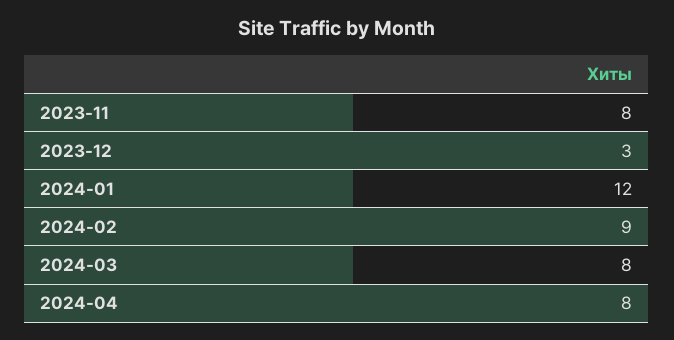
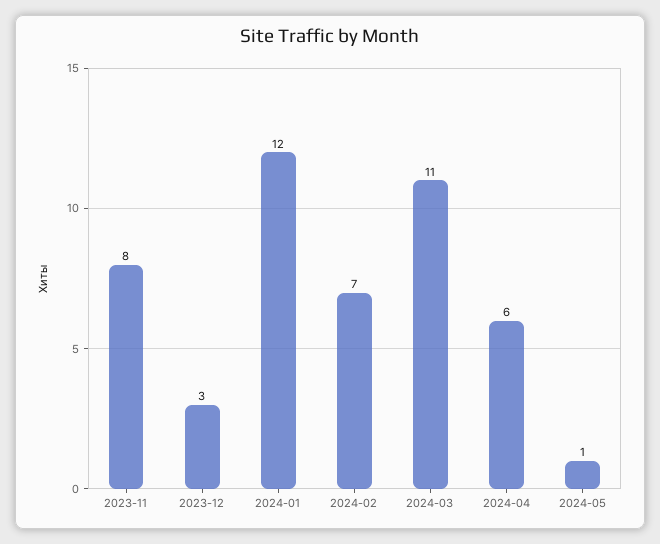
2024-02: 9 -> 7
2024-03: 8 -> 11
2024-04: 8 -> 6
2024-05: none -> 1

